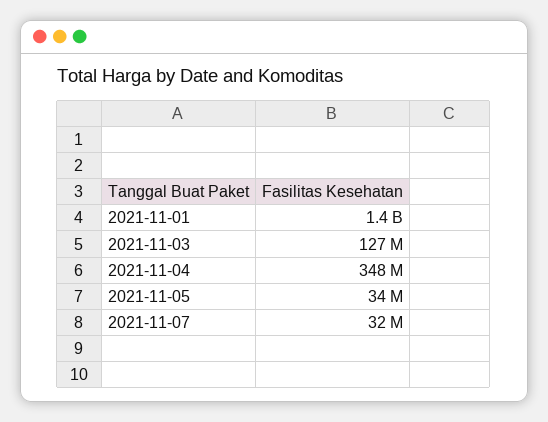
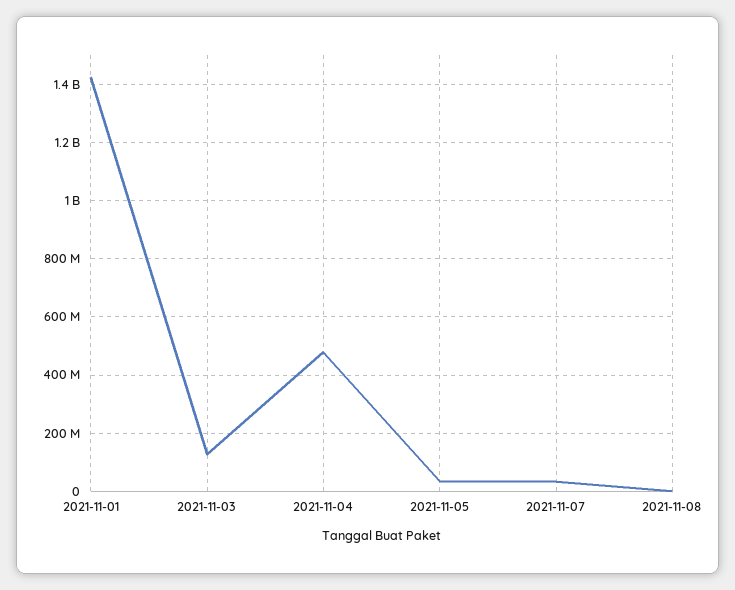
2021-11-04: 348000000 -> 475000000
2021-11-08: none -> 0

